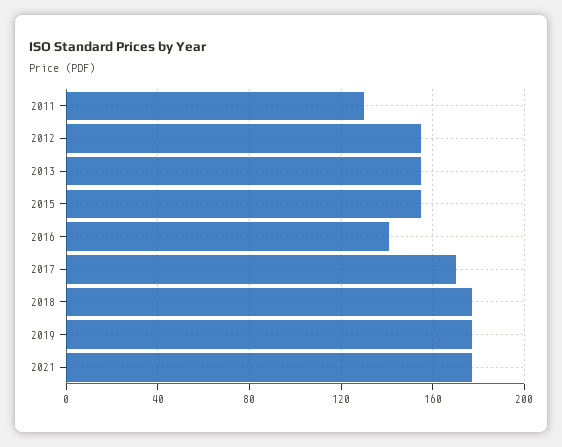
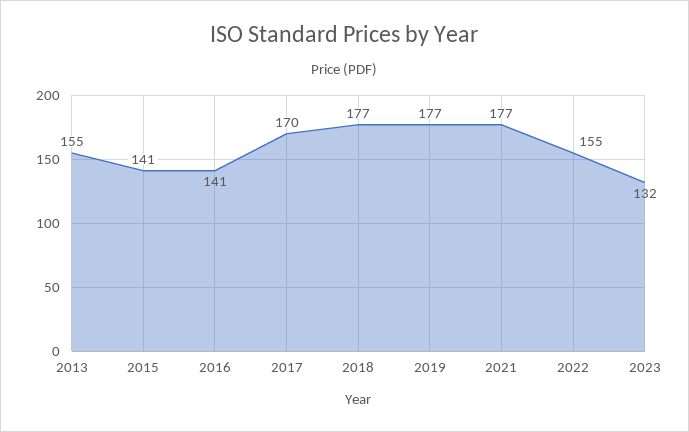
2011: 130 -> none
2012: 155 -> none
2015: 155 -> 141
2022: none -> 155
2023: none -> 132

